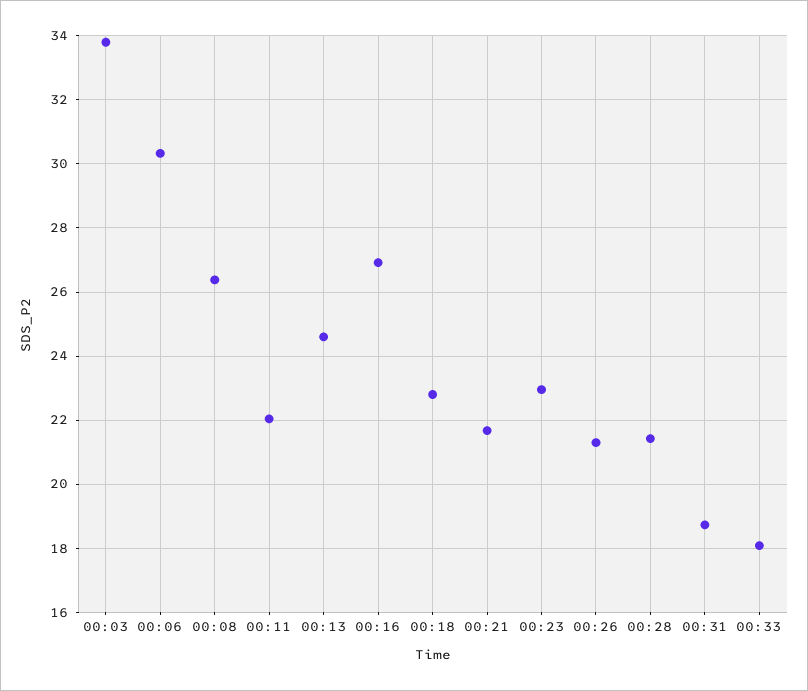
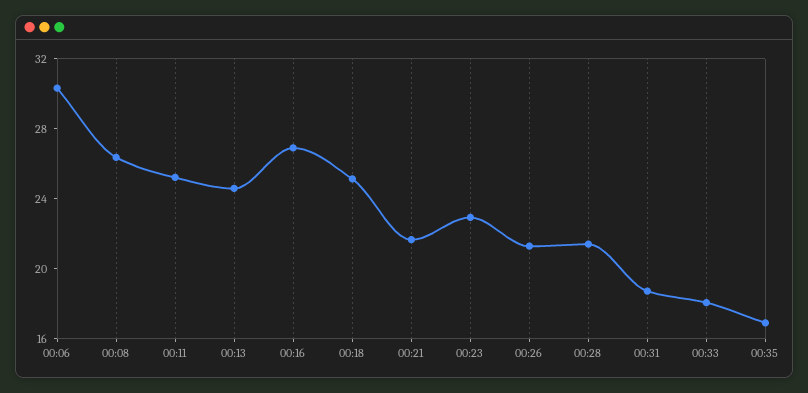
00:03: 33.8 -> none
00:11: 22 -> 25
00:18: 22.8 -> 25
00:35: none -> 17

